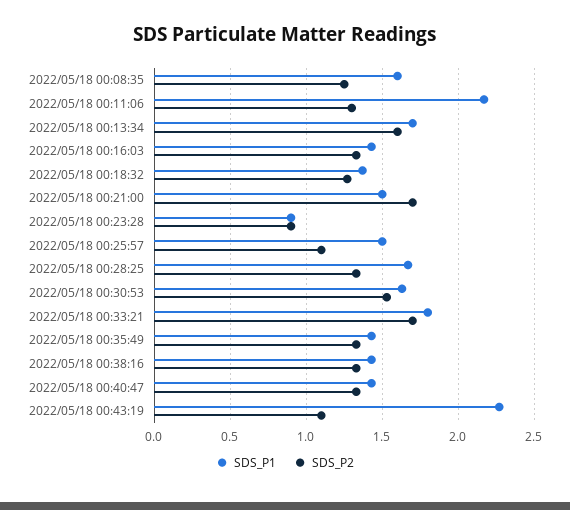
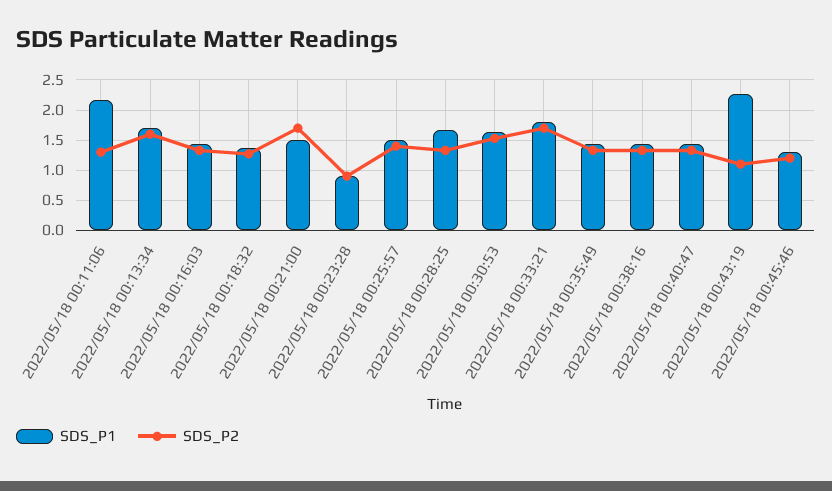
SDS_P1, 2022/05/18 00:08:35: 1.6 -> none
SDS_P2, 2022/05/18 00:08:35: 1.25 -> none
SDS_P2, 2022/05/18 00:25:57: 1.1 -> 1.4
SDS_P1, 2022/05/18 00:45:46: none -> 1.3
SDS_P2, 2022/05/18 00:45:46: none -> 1.2

